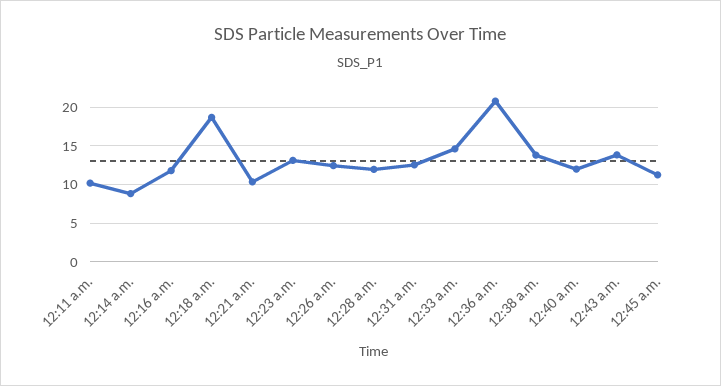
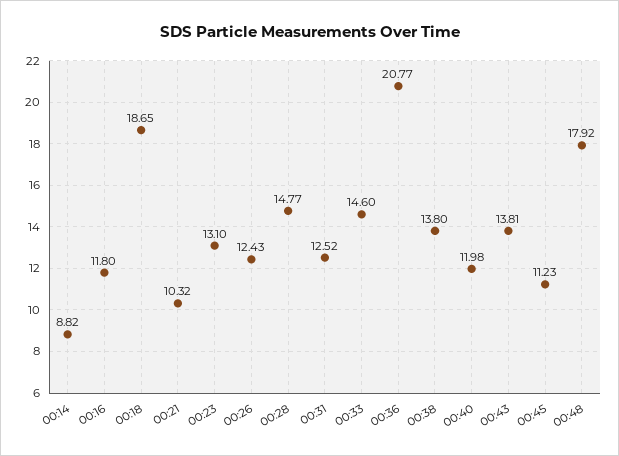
12:11 a.m.: 10 -> none
12:28 a.m.: 12 -> 14.77
00:48: none -> 17.92

